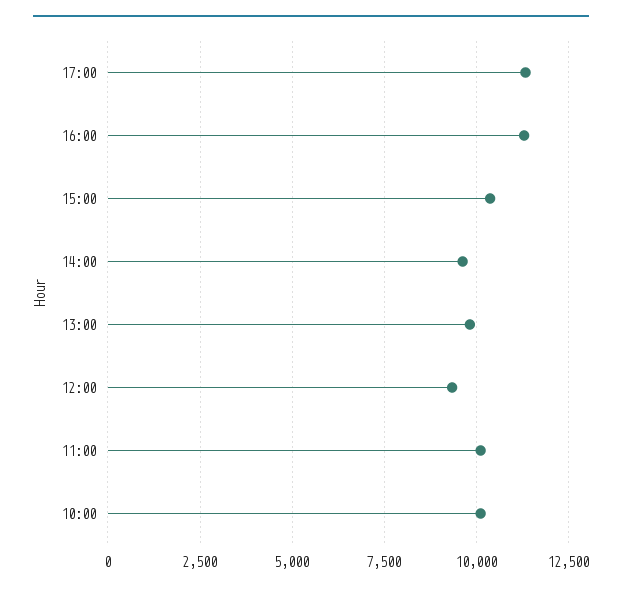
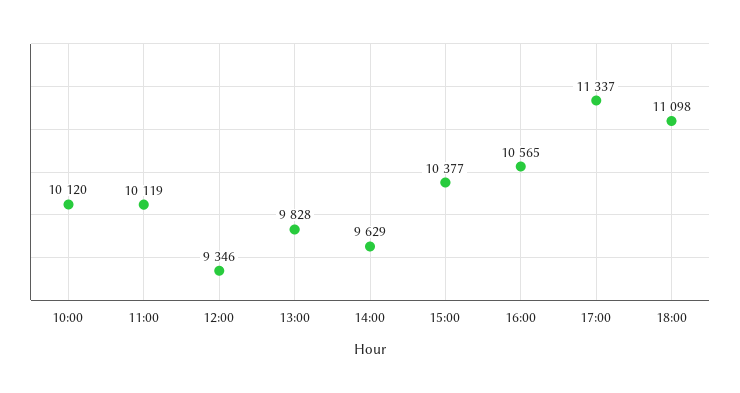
16:00: 11250 -> 10565
18:00: none -> 11098

